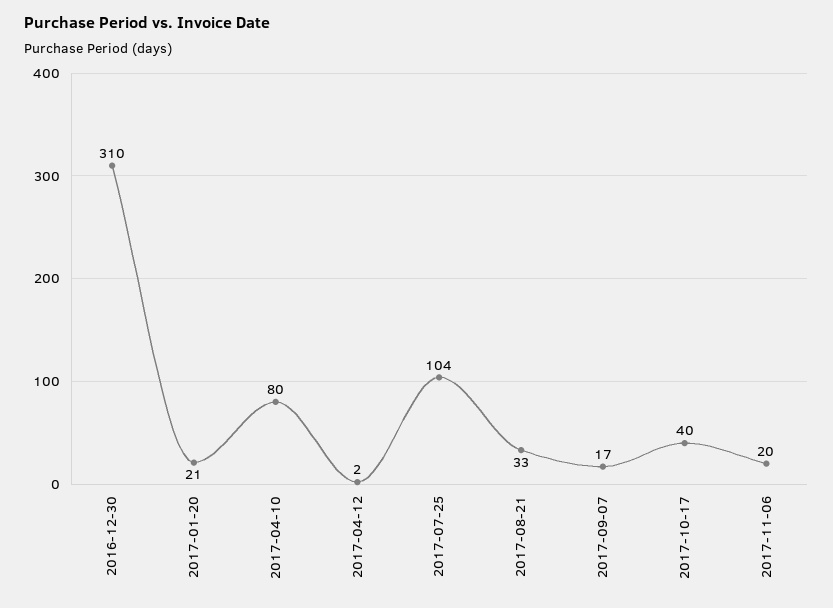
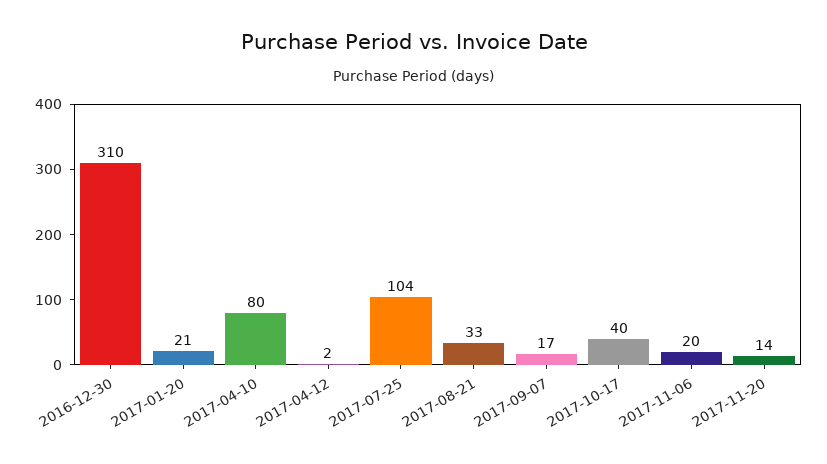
2017-11-20: none -> 14

